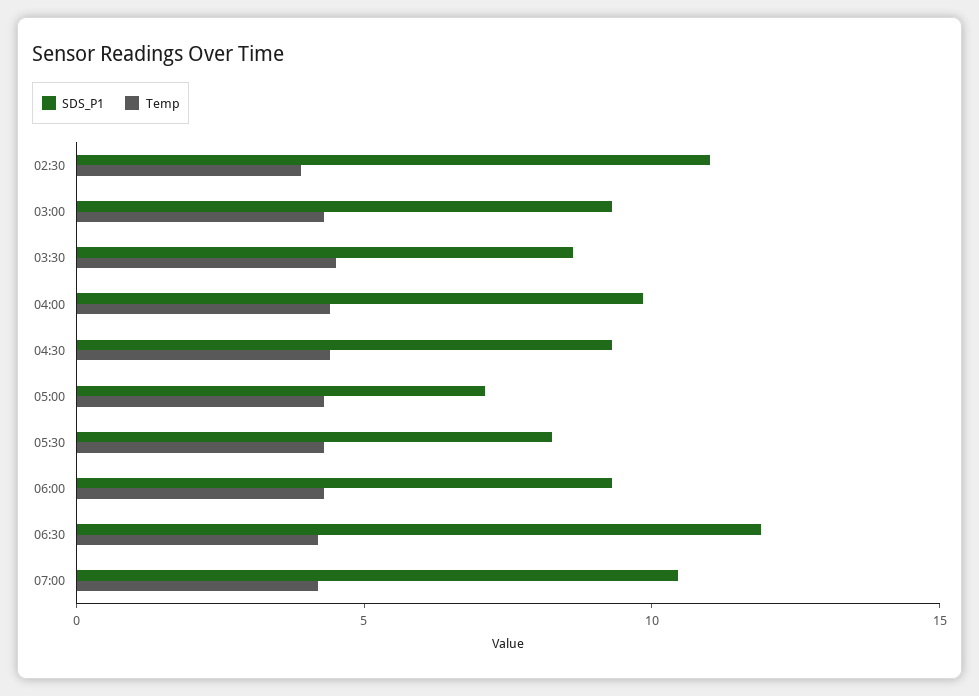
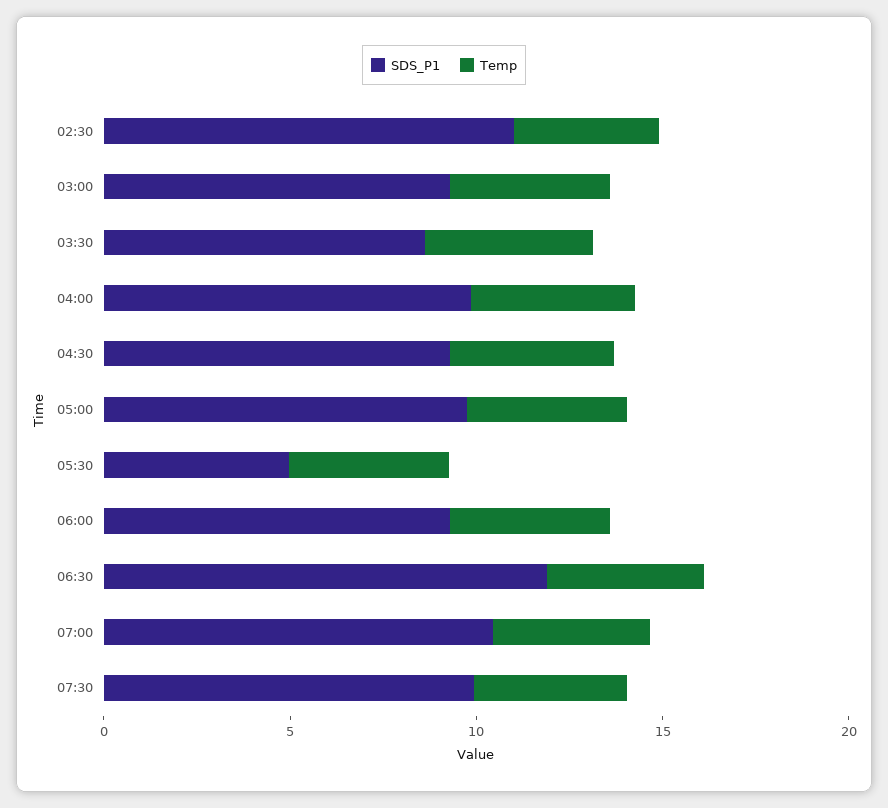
SDS_P1, 05:00: 7 -> 10
SDS_P1, 05:30: 8 -> 5
SDS_P1, 07:30: none -> 10
Temp, 07:30: none -> 4

